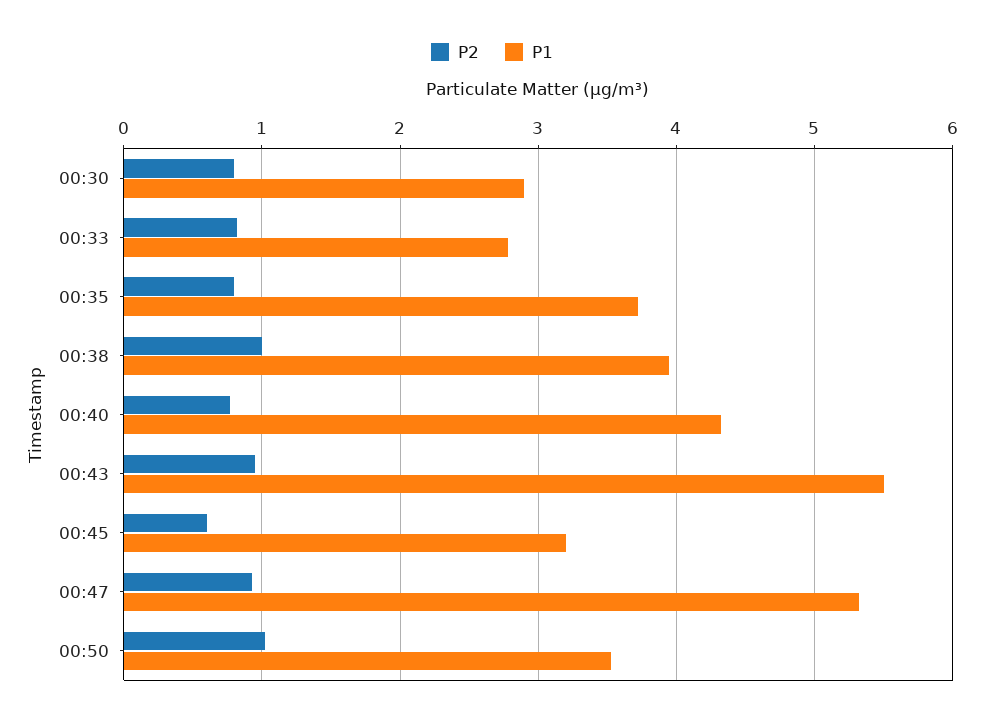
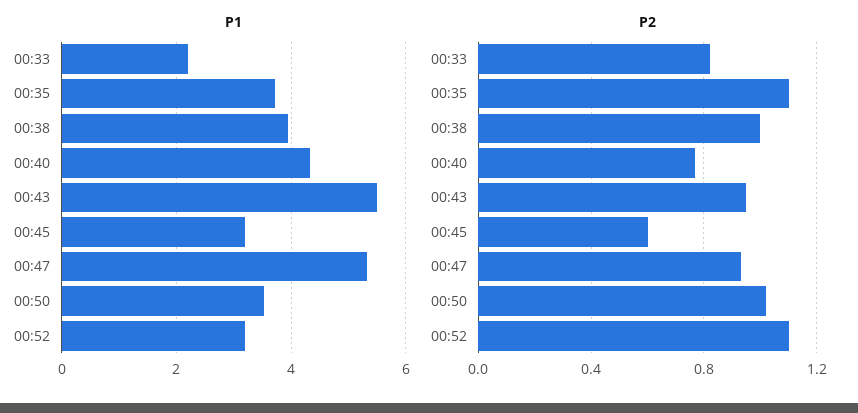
P2, 00:30: 0.8 -> none
P1, 00:30: 2.9 -> none
P1, 00:33: 2.8 -> 2.2
P2, 00:35: 0.8 -> 1.1
P1, 00:52: none -> 3.2
P2, 00:52: none -> 1.1

